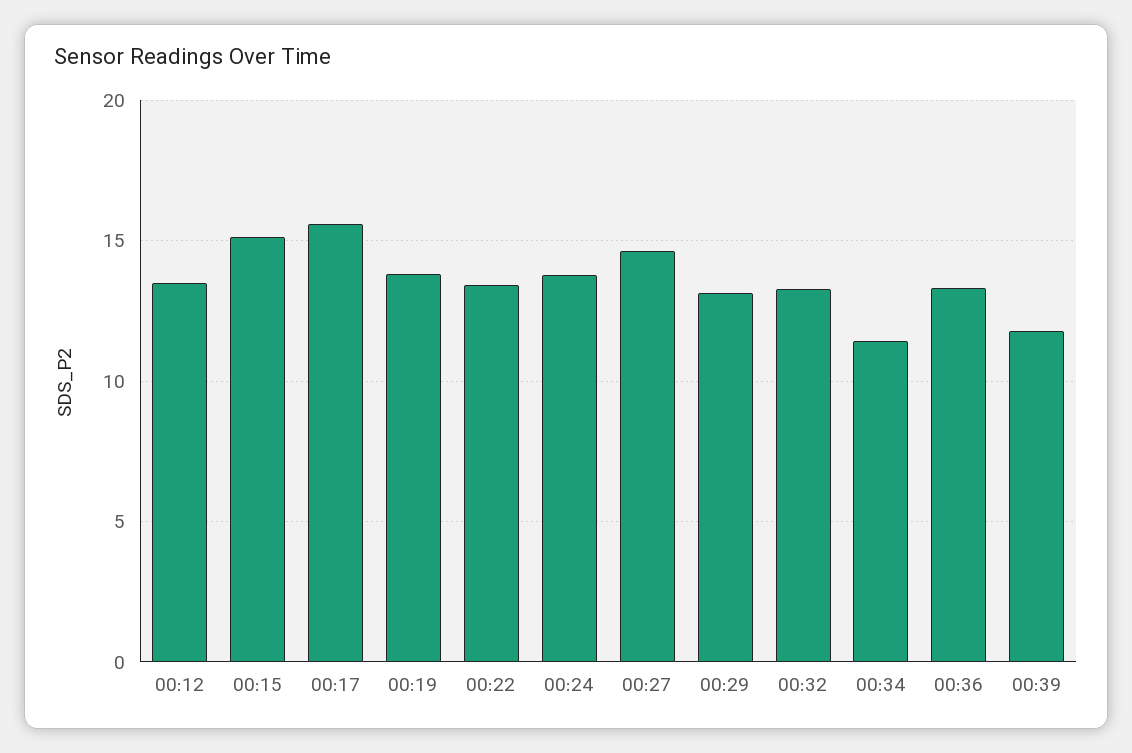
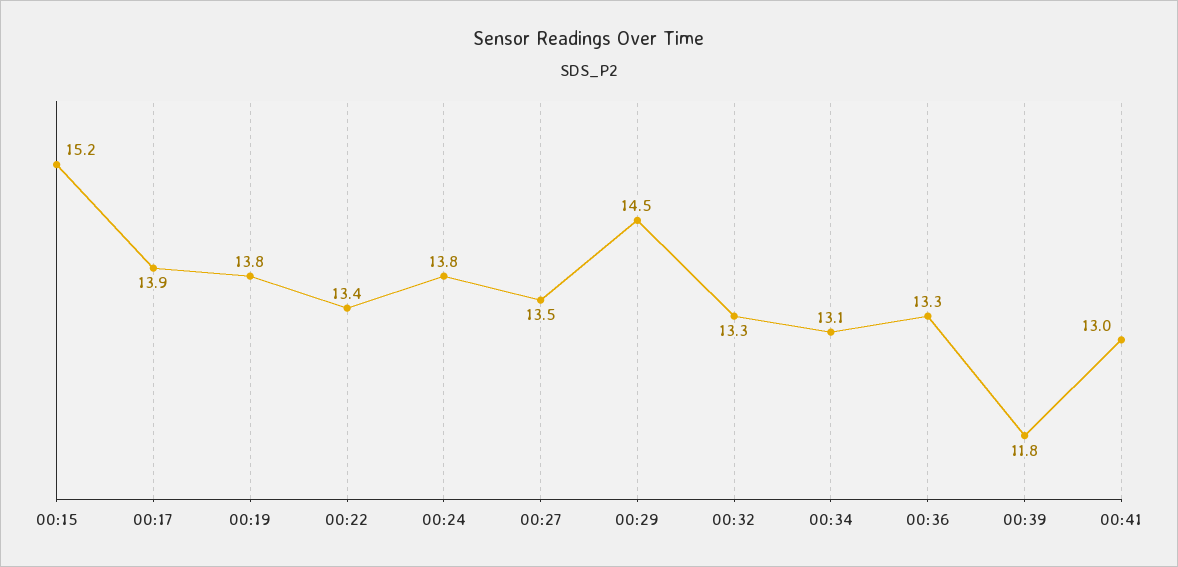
00:12: 13.5 -> none
00:17: 15.5 -> 13.9
00:27: 14.5 -> 13.5
00:29: 13 -> 14.5
00:34: 11.5 -> 13.1
00:41: none -> 13

